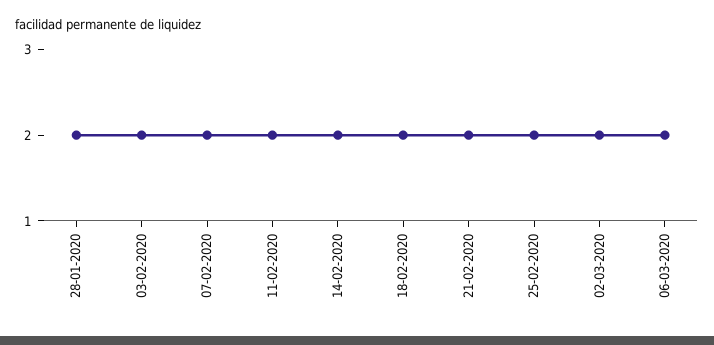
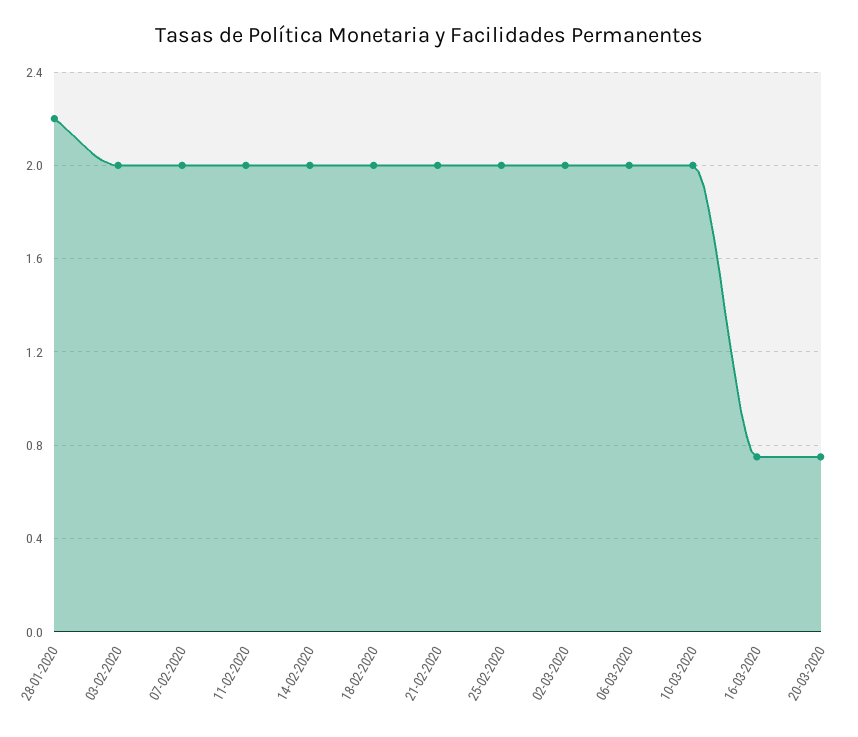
28-01-2020: 2 -> 2.2
10-03-2020: none -> 2
16-03-2020: none -> 0.75
20-03-2020: none -> 0.75

